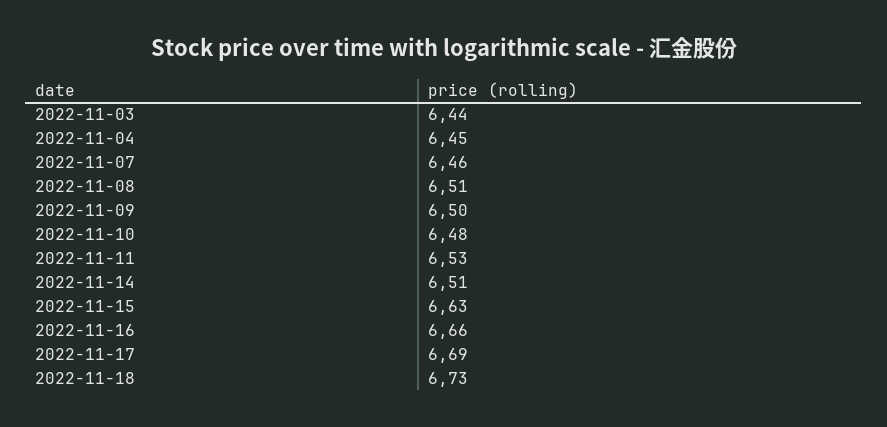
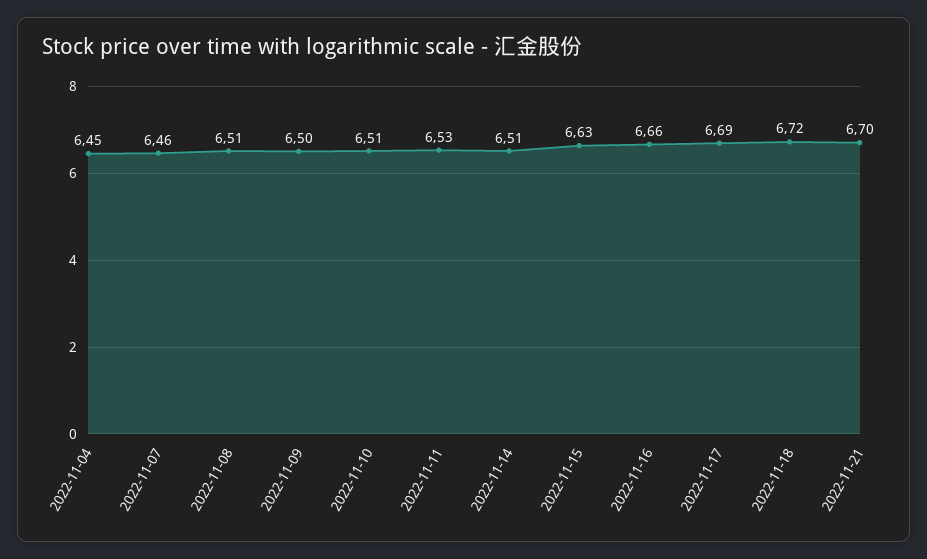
2022-11-03: 6.44 -> none
2022-11-10: 6.48 -> 6.51
2022-11-18: 6.73 -> 6.72
2022-11-21: none -> 6.7

